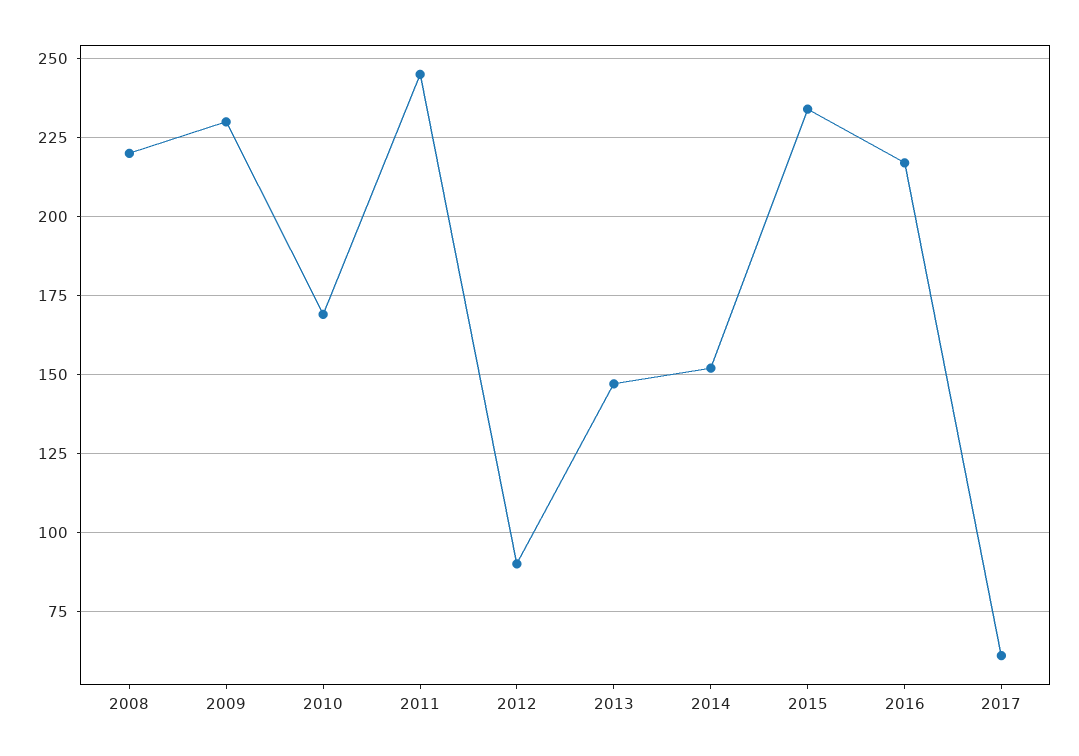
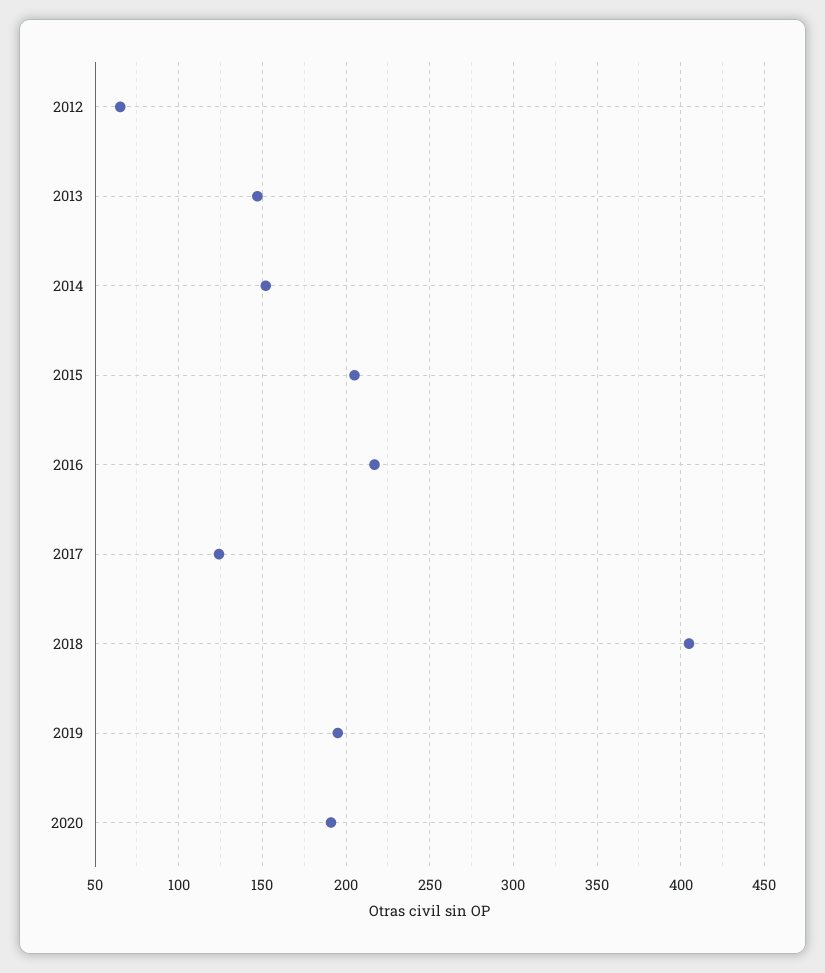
2008: 220 -> none
2009: 230 -> none
2010: 170 -> none
2011: 245 -> none
2012: 90 -> 65
2015: 235 -> 205
2017: 60 -> 125
2018: none -> 405
2019: none -> 195
2020: none -> 190

